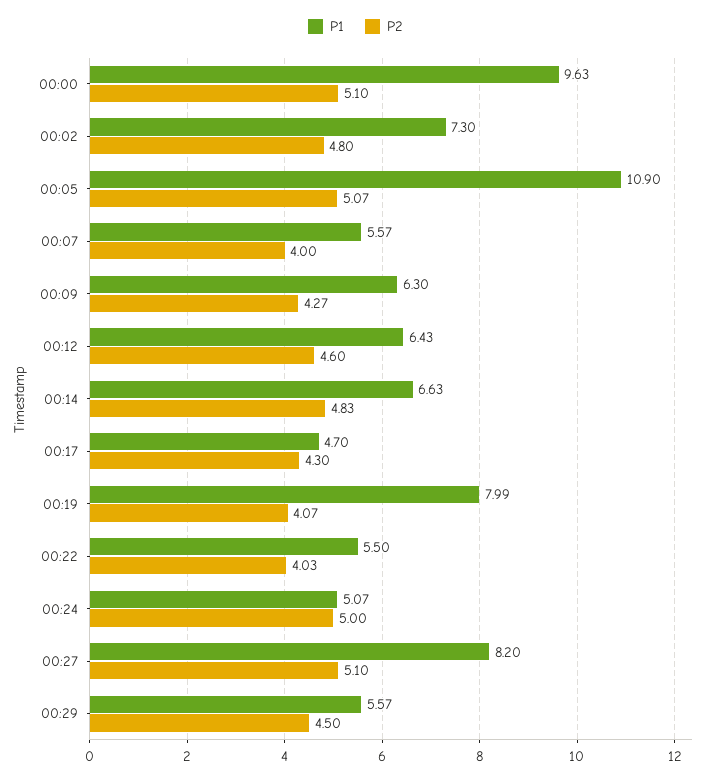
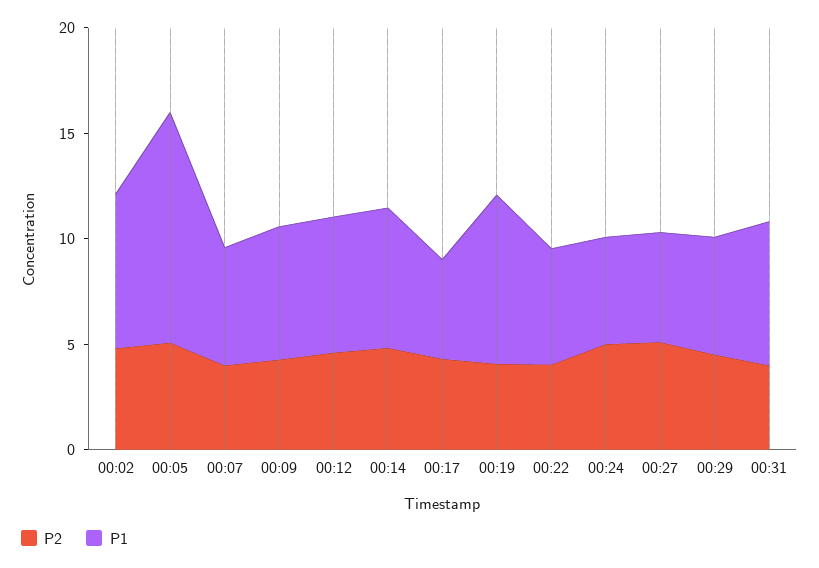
P1, 00:00: 9.63 -> none
P2, 00:00: 5.1 -> none
P1, 00:27: 8.2 -> 5
P2, 00:31: none -> 4
P1, 00:31: none -> 7

